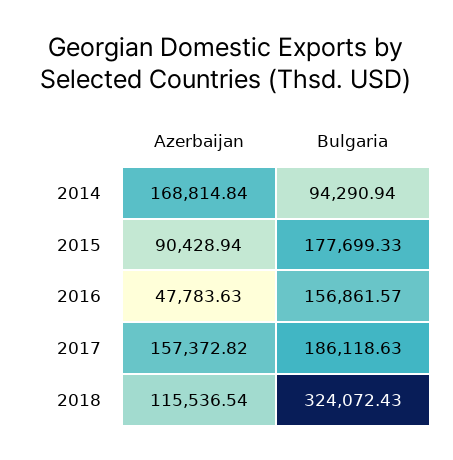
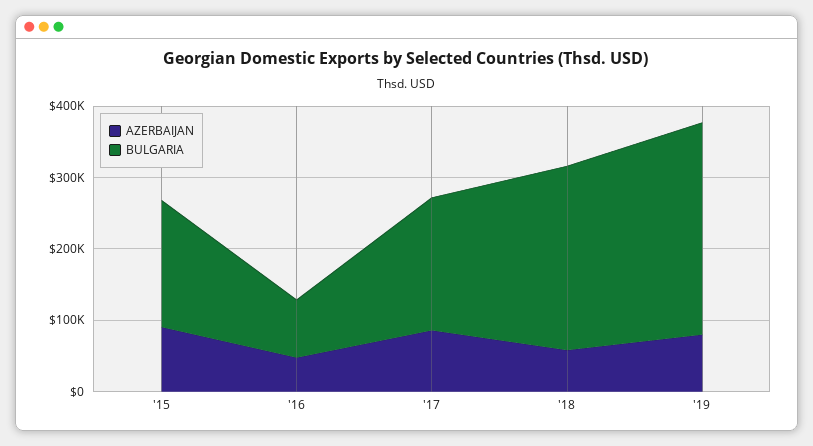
Azerbaijan, 2014: 168814.84 -> none
Bulgaria, 2014: 94290.94 -> none
Bulgaria, 2016: 156861.57 -> 80000
Azerbaijan, 2017: 157372.82 -> 80000
Azerbaijan, 2018: 115536.54 -> 60000
Bulgaria, 2018: 324072.43 -> 260000
Azerbaijan, '19: none -> 80000
Bulgaria, '19: none -> 300000

